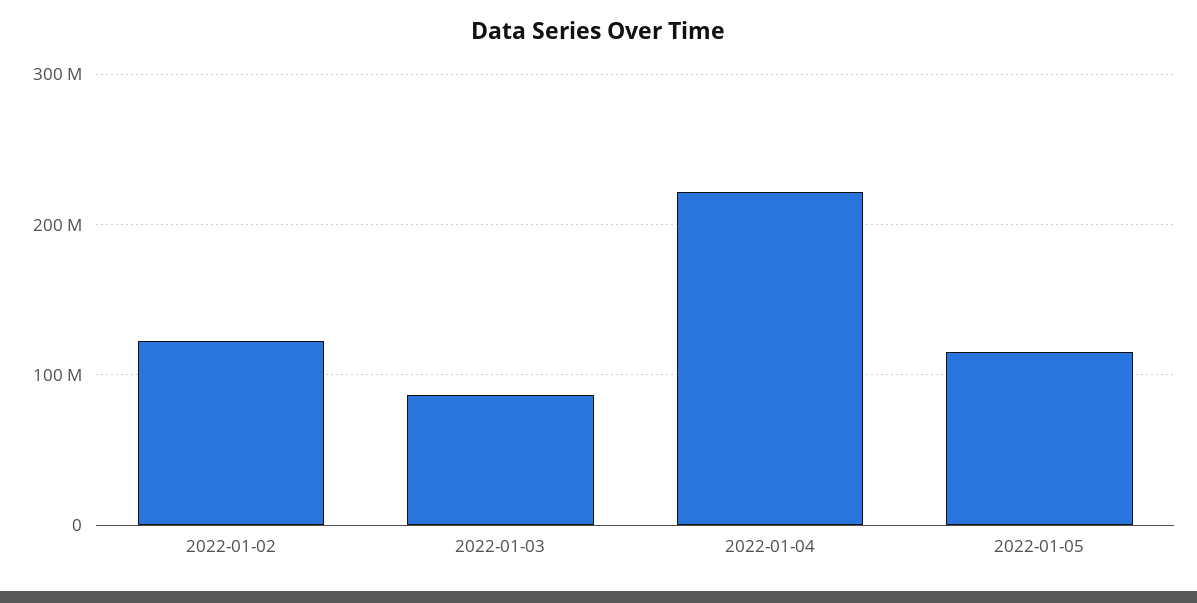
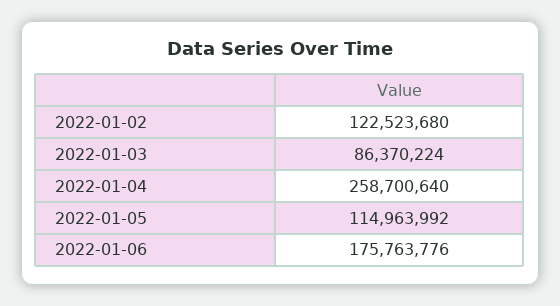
2022-01-04: 220000000 -> 258700640
2022-01-06: none -> 175763776

